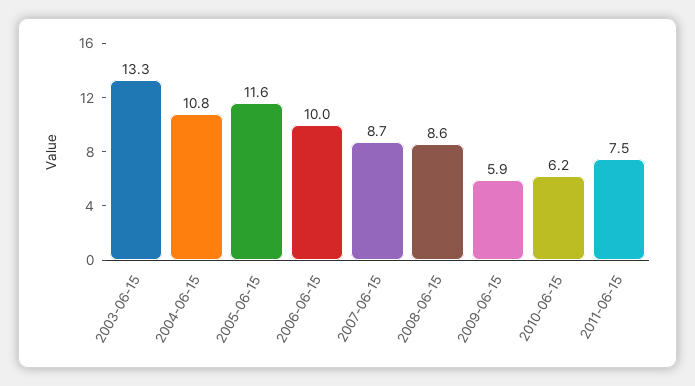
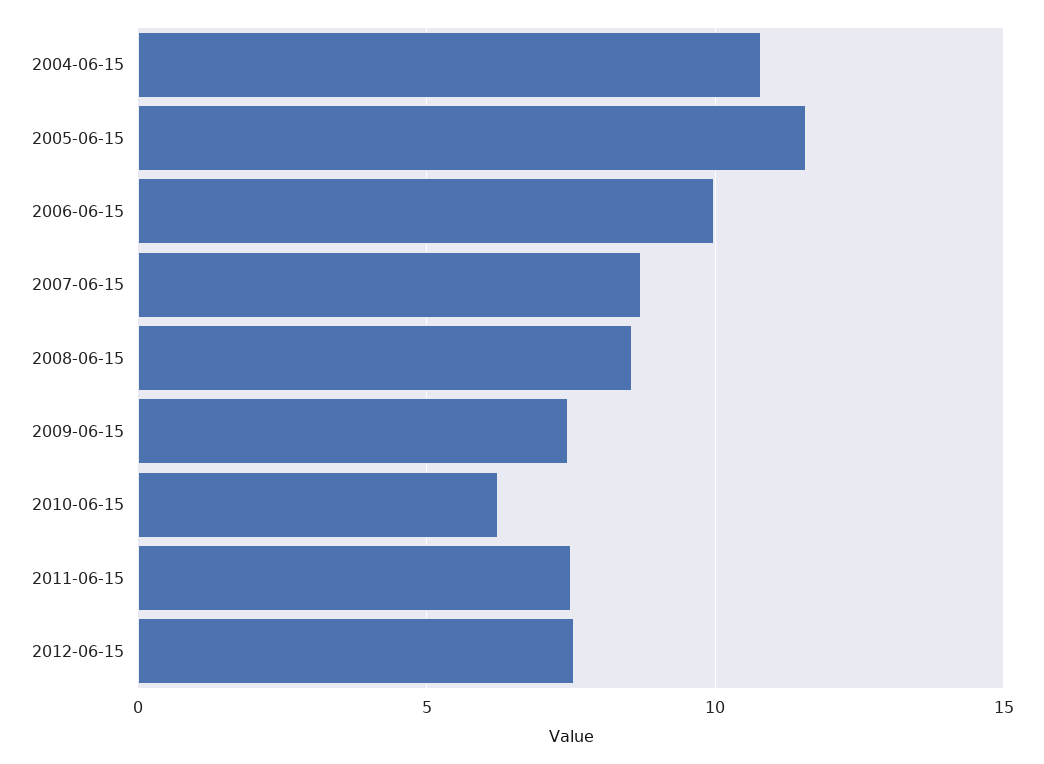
2003-06-15: 13.3 -> none
2009-06-15: 5.9 -> 7.5
2012-06-15: none -> 7.5

